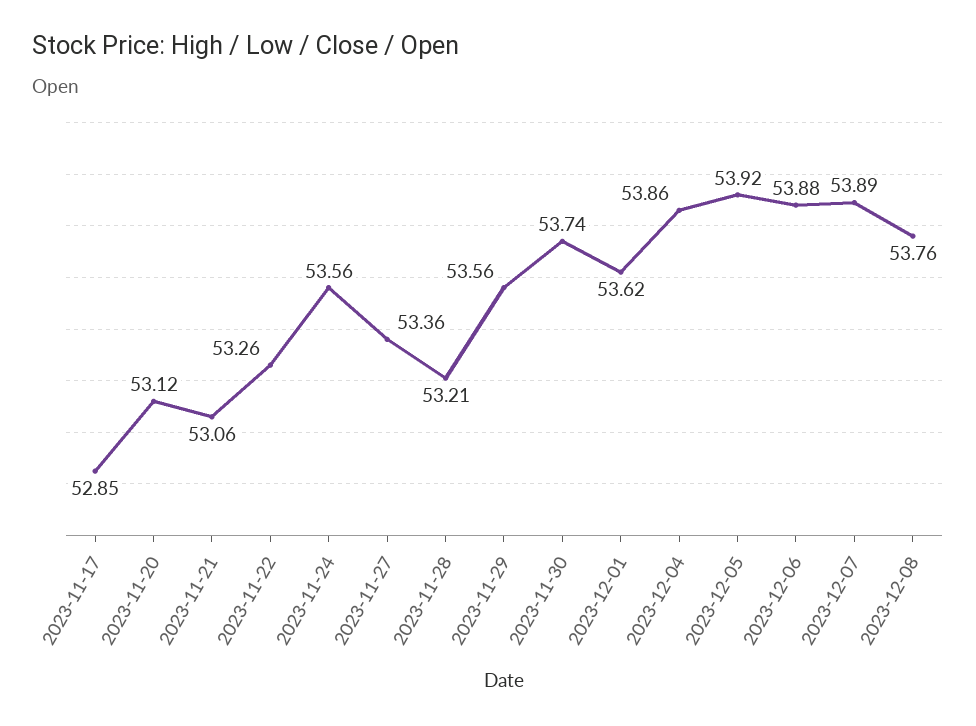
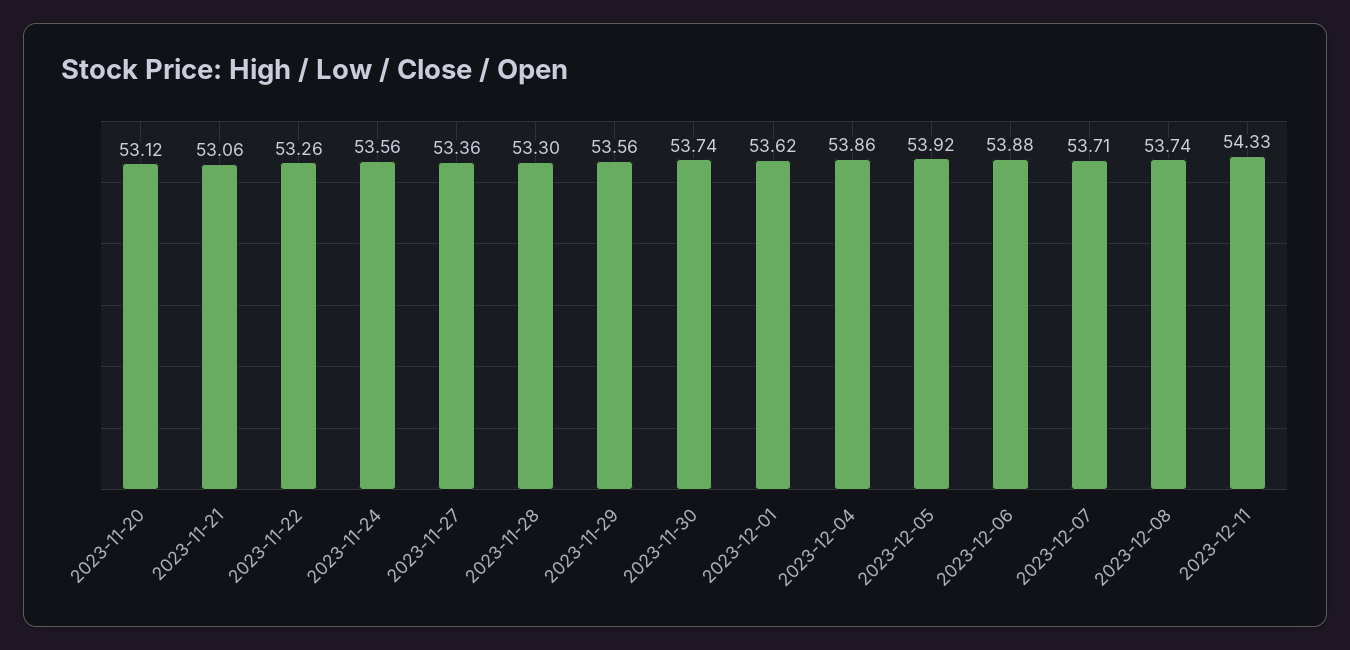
2023-11-17: 52.85 -> none
2023-11-28: 53.21 -> 53.3
2023-12-07: 53.89 -> 53.71
2023-12-08: 53.76 -> 53.74
2023-12-11: none -> 54.33

